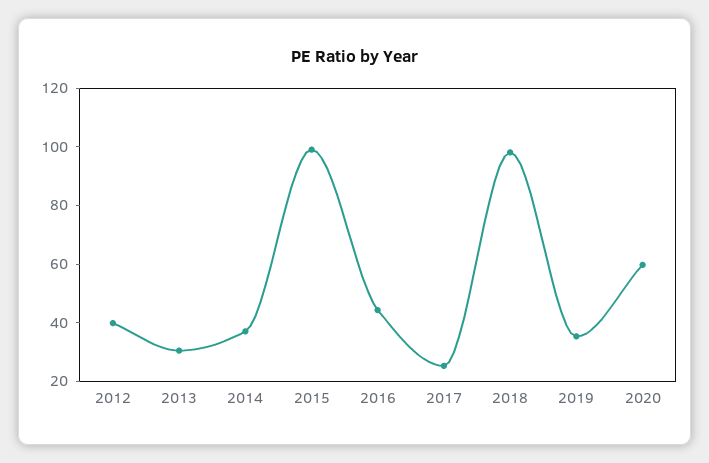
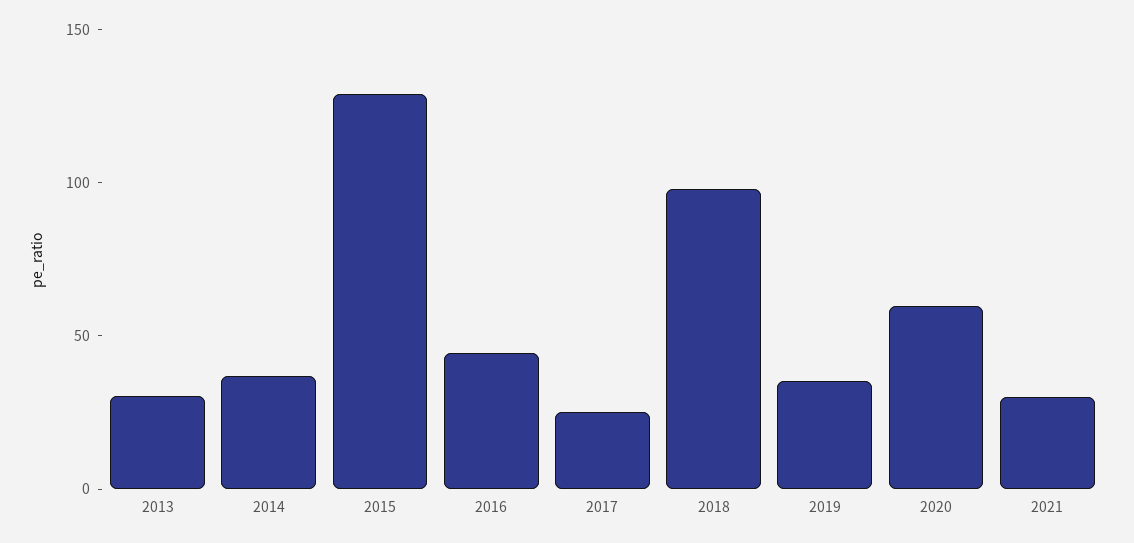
2012: 40 -> none
2015: 100 -> 130
2021: none -> 30

